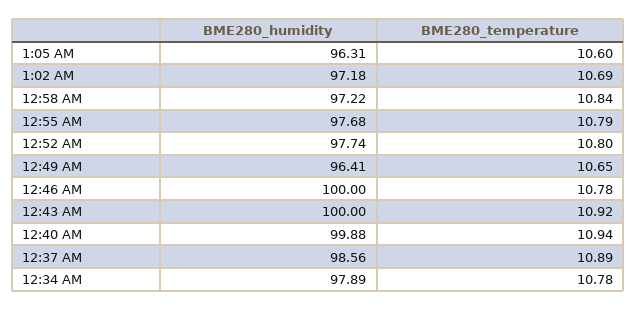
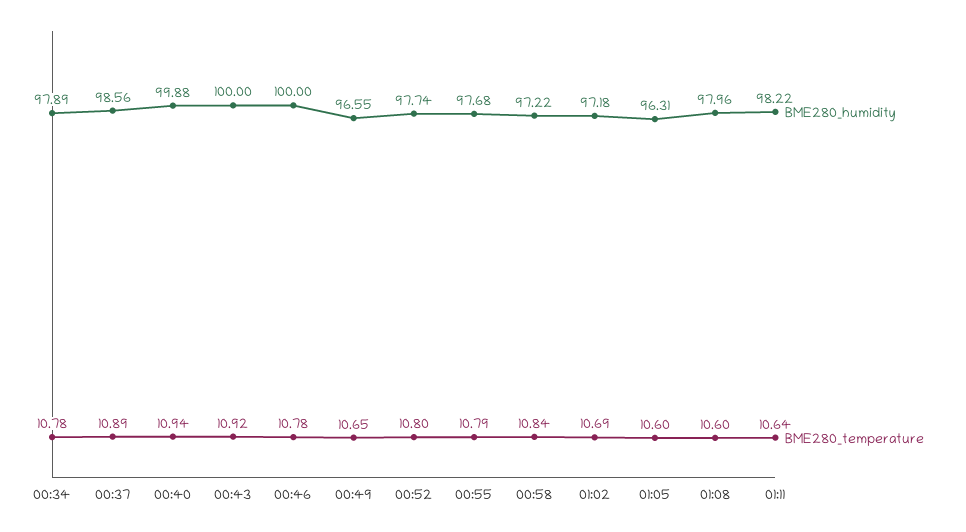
BME280_humidity, 12:49 AM: 96.41 -> 96.55
BME280_humidity, 01:08: none -> 97.96
BME280_temperature, 01:08: none -> 10.6
BME280_humidity, 01:11: none -> 98.22
BME280_temperature, 01:11: none -> 10.64

